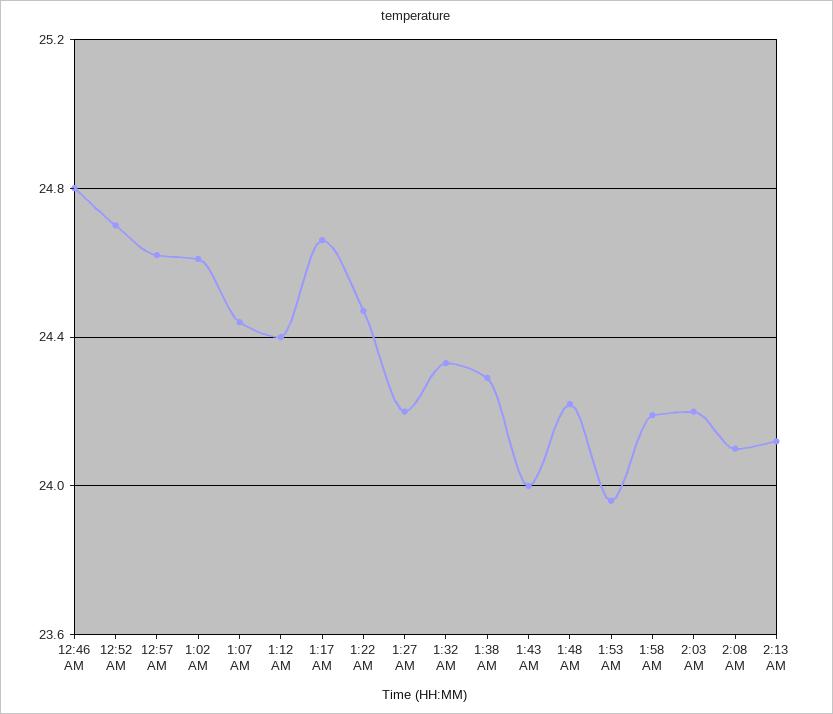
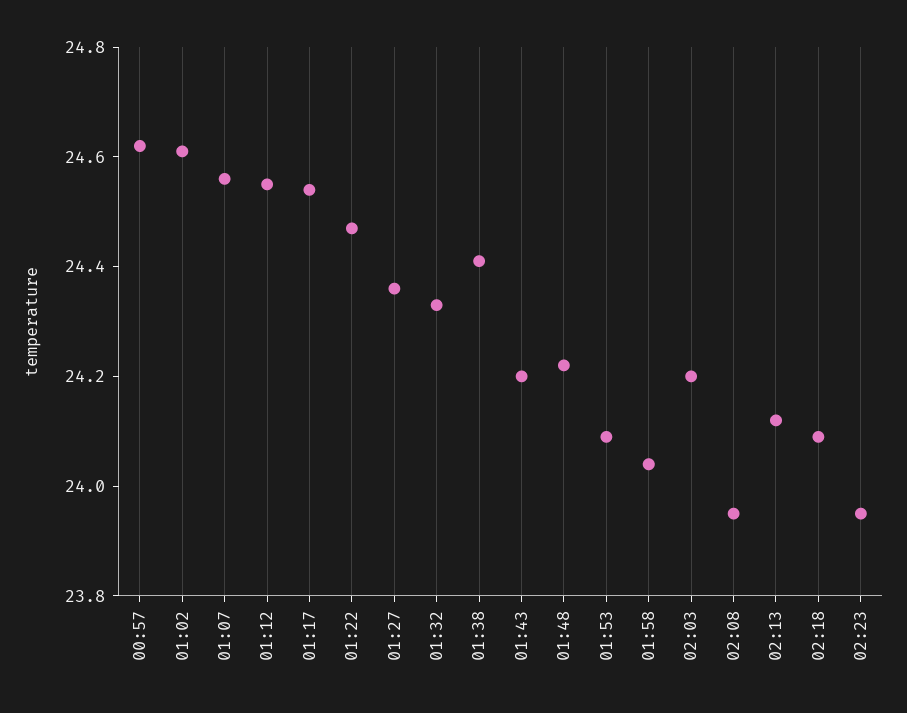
12:46 AM: 24.8 -> none
12:52 AM: 24.7 -> none
1:07 AM: 24.45 -> 24.55
1:12 AM: 24.4 -> 24.55
1:17 AM: 24.65 -> 24.55
1:27 AM: 24.2 -> 24.35
1:38 AM: 24.3 -> 24.4
1:43 AM: 24 -> 24.2
1:53 AM: 23.95 -> 24.1
1:58 AM: 24.2 -> 24.05
2:08 AM: 24.1 -> 23.95
02:18: none -> 24.1
02:23: none -> 23.95

